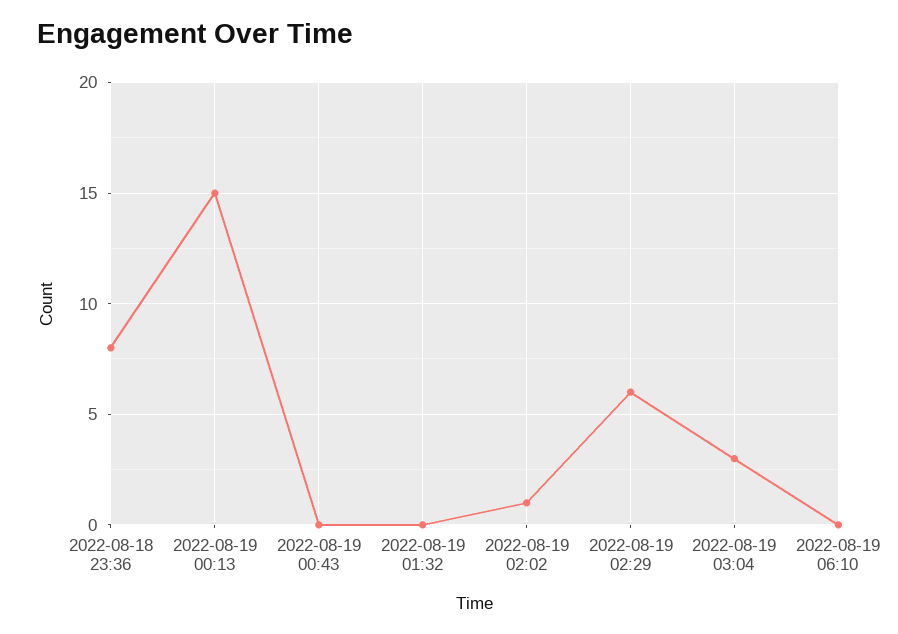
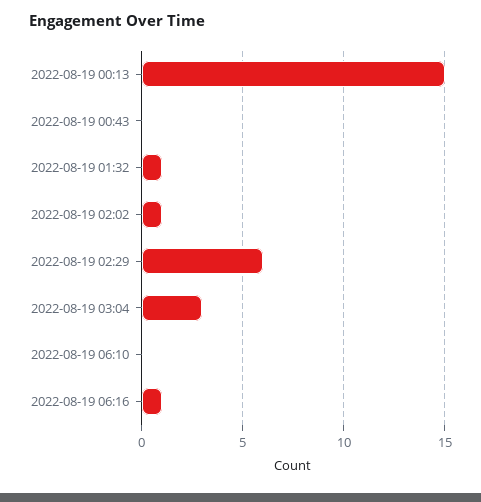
2022-08-18 23:36: 8 -> none
2022-08-19 01:32: 0 -> 1
2022-08-19 06:16: none -> 1

